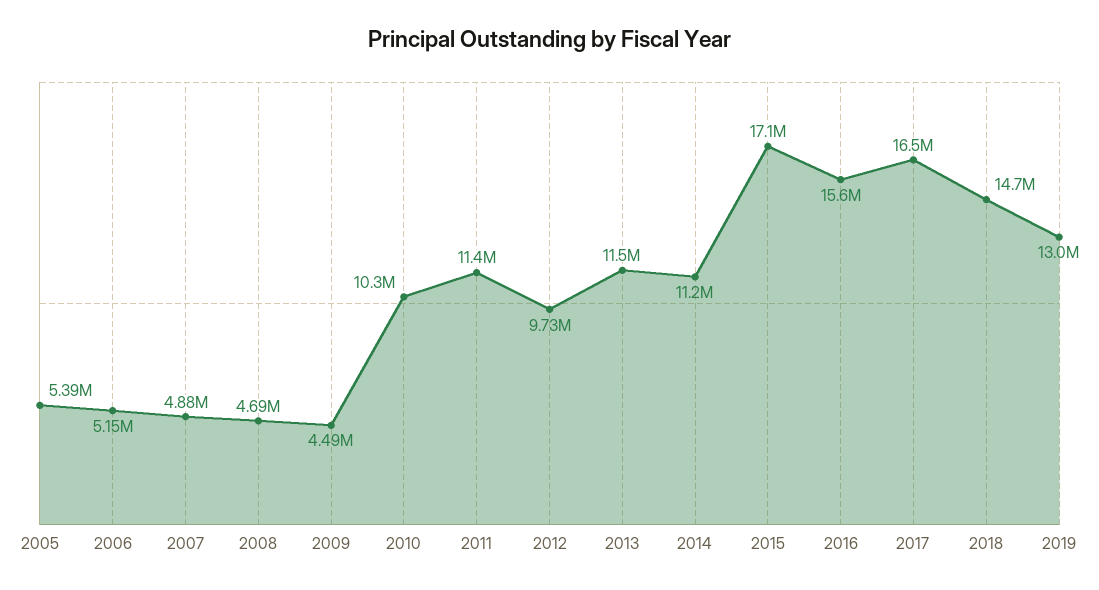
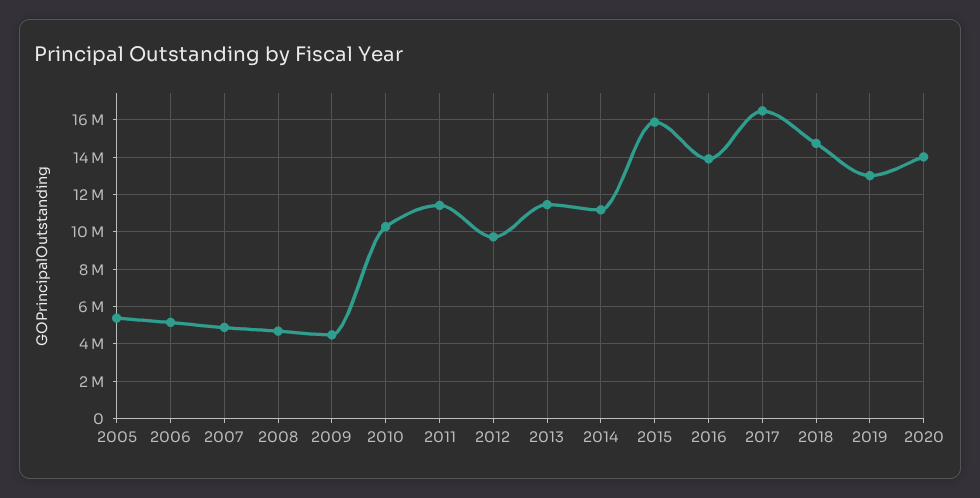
2015: 17100000 -> 16000000
2016: 15600000 -> 14000000
2020: none -> 14000000

